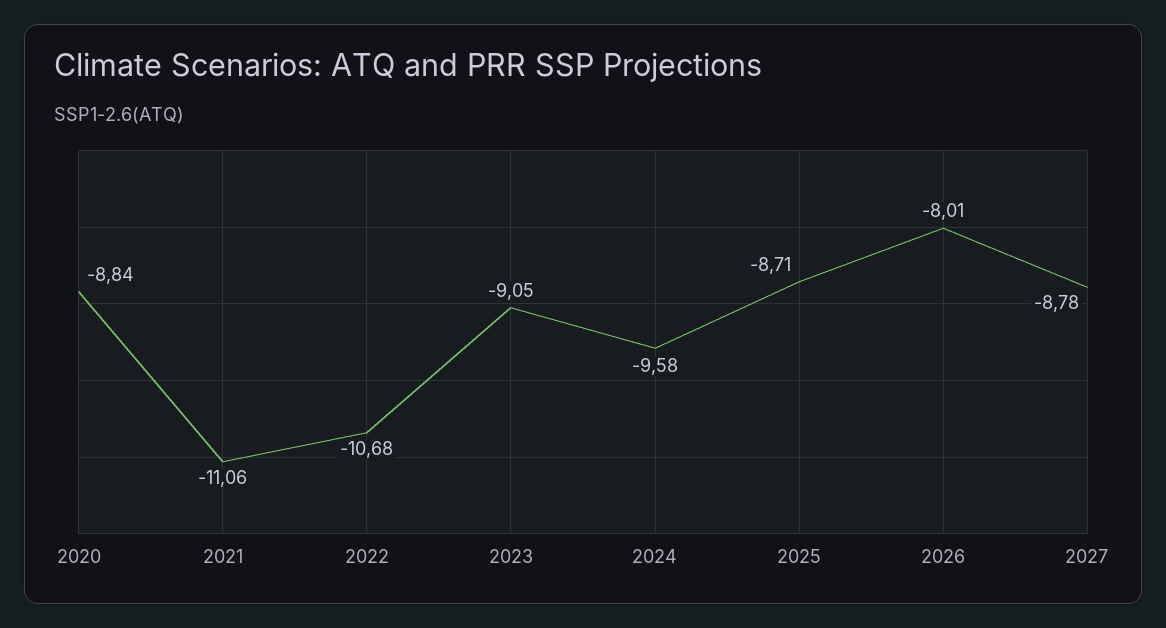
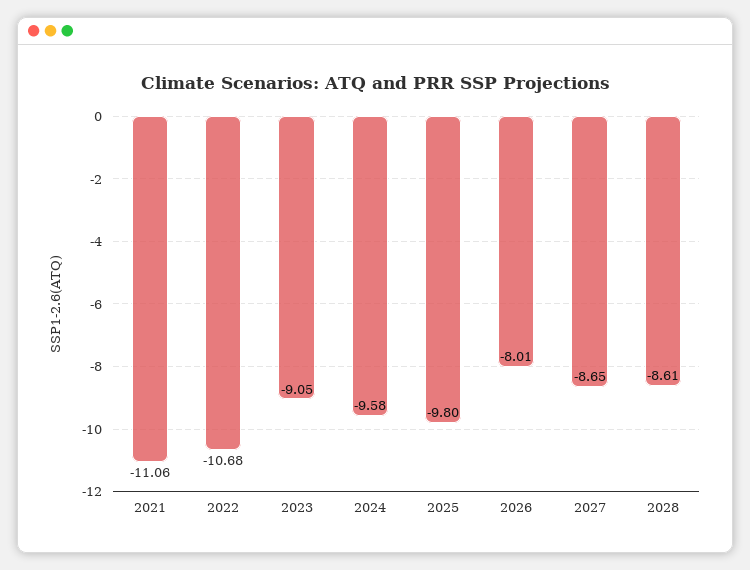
2020: -8.84 -> none
2025: -8.71 -> -9.8
2027: -8.78 -> -8.65
2028: none -> -8.61

